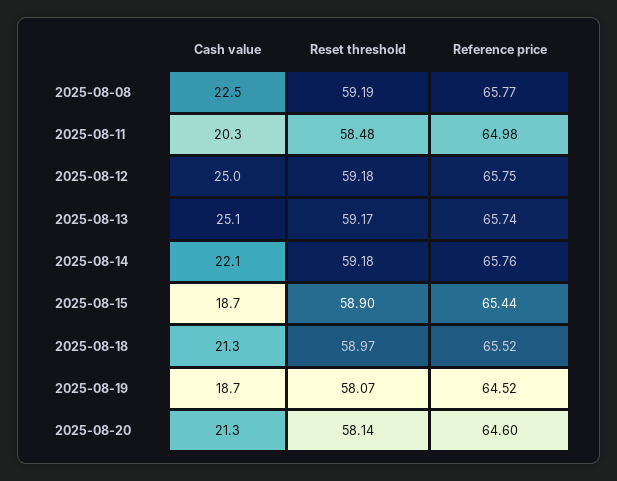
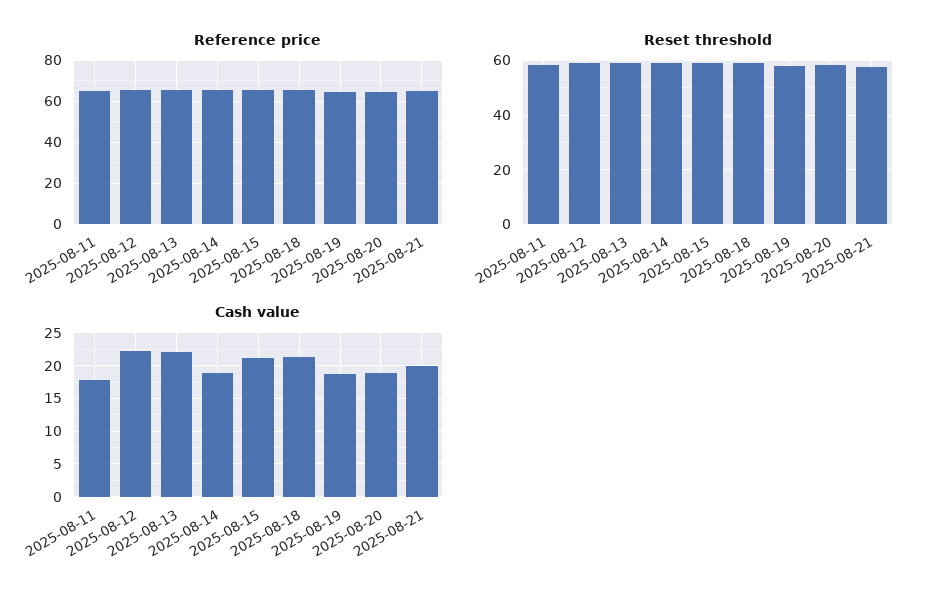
Cash value, 2025-08-08: 22.5 -> none
Reset threshold, 2025-08-08: 59.19 -> none
Reference price, 2025-08-08: 65.77 -> none
Cash value, 2025-08-11: 20.3 -> 18
Cash value, 2025-08-12: 25 -> 22
Cash value, 2025-08-13: 25.1 -> 22
Cash value, 2025-08-14: 22.1 -> 19
Cash value, 2025-08-15: 18.7 -> 21
Cash value, 2025-08-20: 21.3 -> 19
Reference price, 2025-08-21: none -> 65
Reset threshold, 2025-08-21: none -> 57.5
Cash value, 2025-08-21: none -> 20

